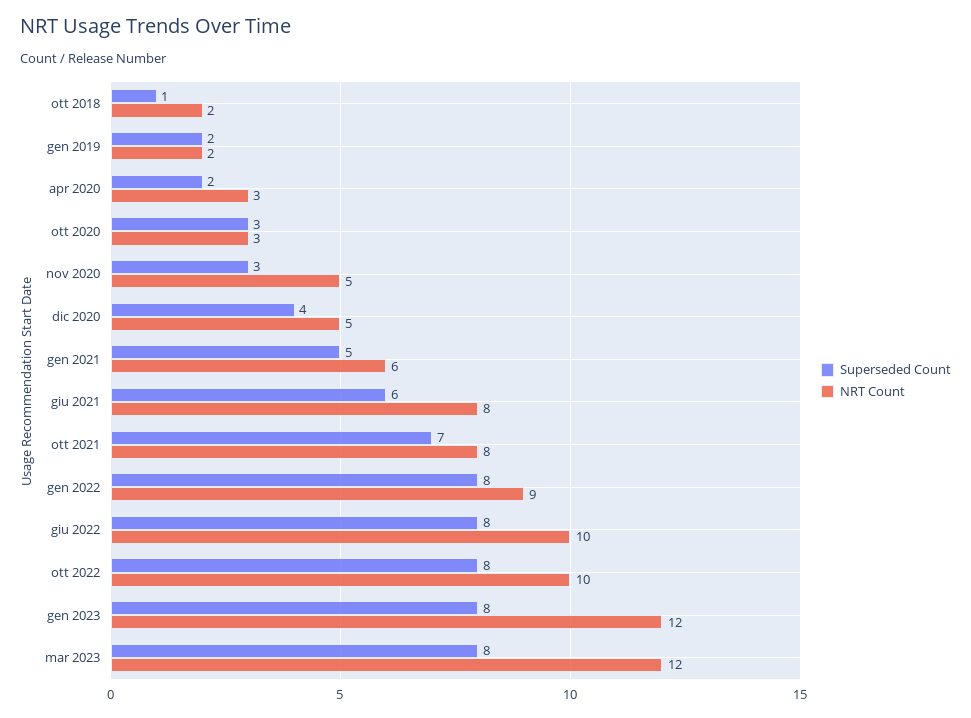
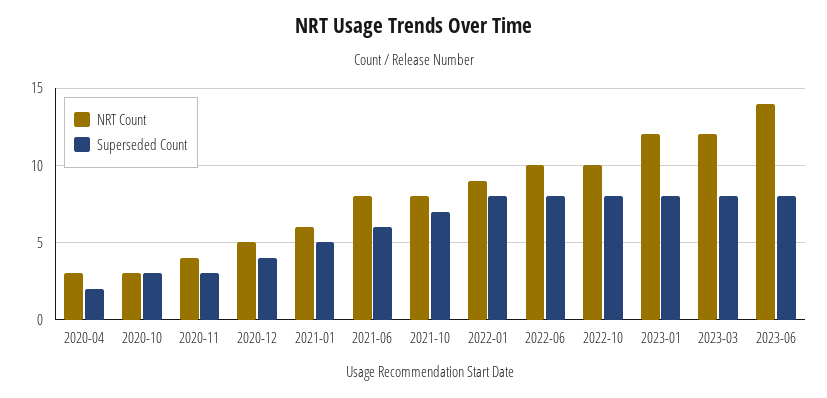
Superseded Count, ott 2018: 1 -> none
NRT Count, ott 2018: 2 -> none
Superseded Count, gen 2019: 2 -> none
NRT Count, gen 2019: 2 -> none
NRT Count, nov 2020: 5 -> 4
NRT Count, 2023-06: none -> 14
Superseded Count, 2023-06: none -> 8

